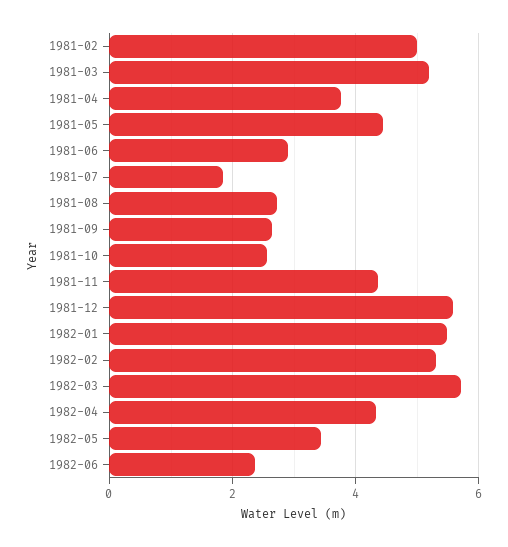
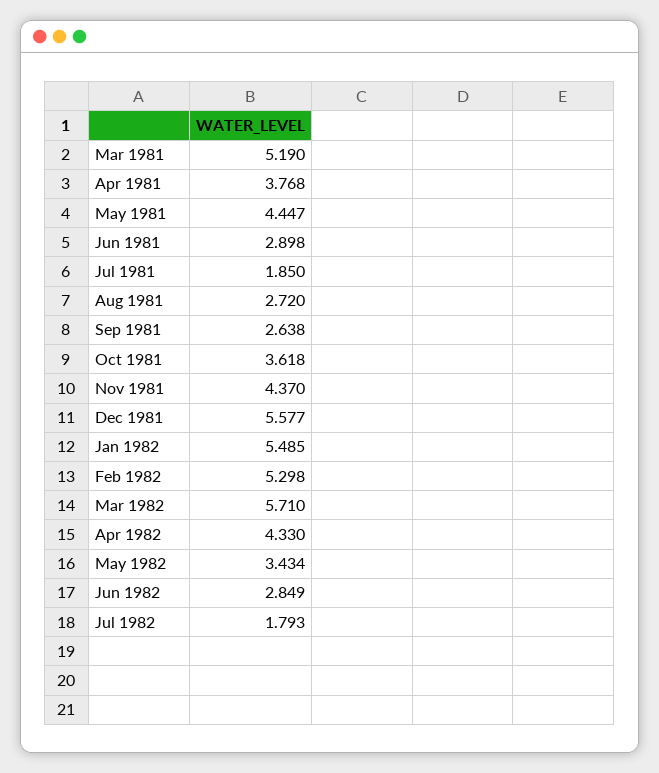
1981-02: 5 -> none
1981-10: 2.6 -> 3.618
1982-06: 2.4 -> 2.849
Jul 1982: none -> 1.793

